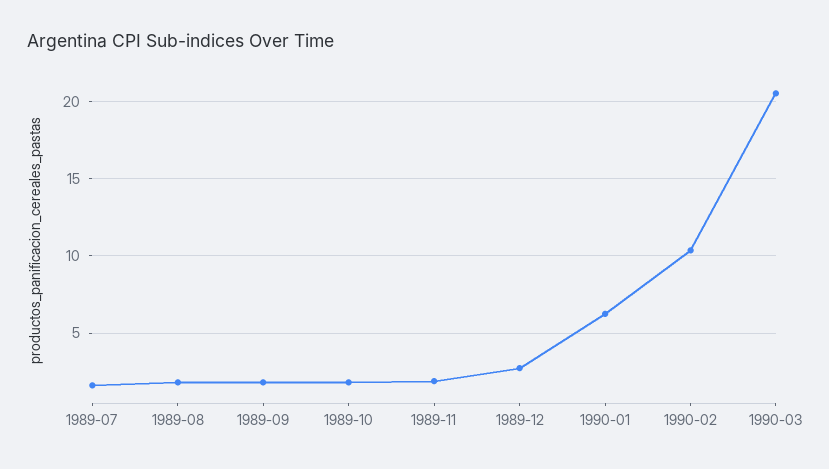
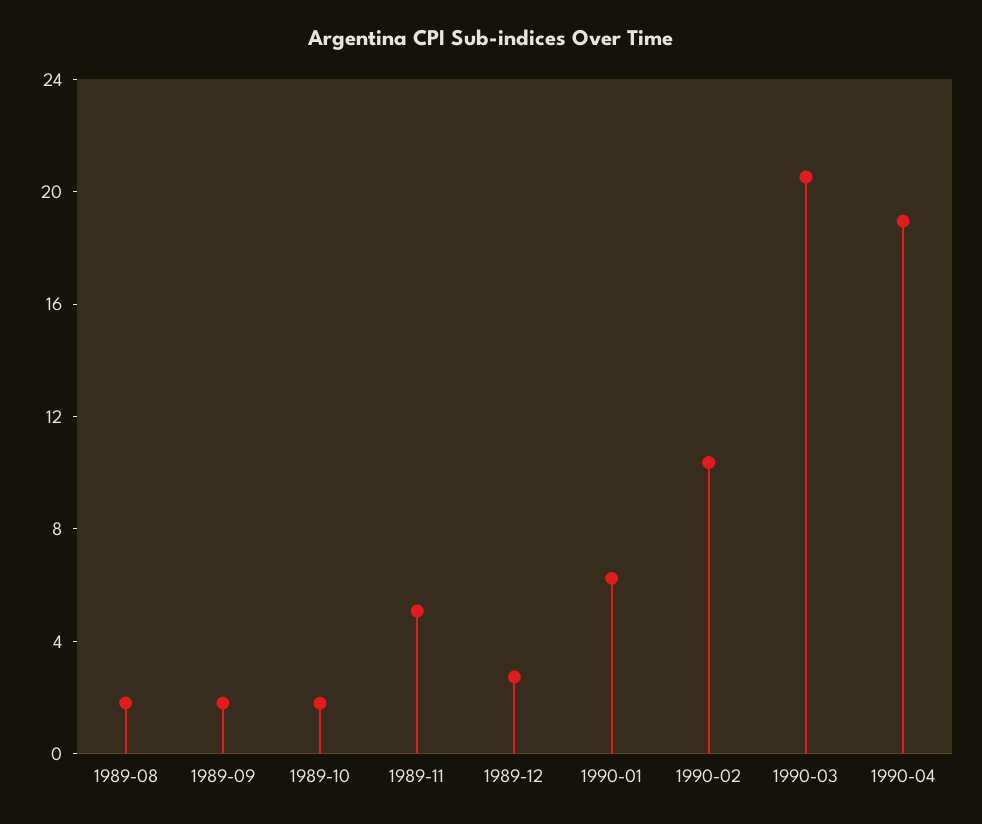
1989-07: 1.5 -> none
1989-11: 2 -> 5
1990-04: none -> 19

